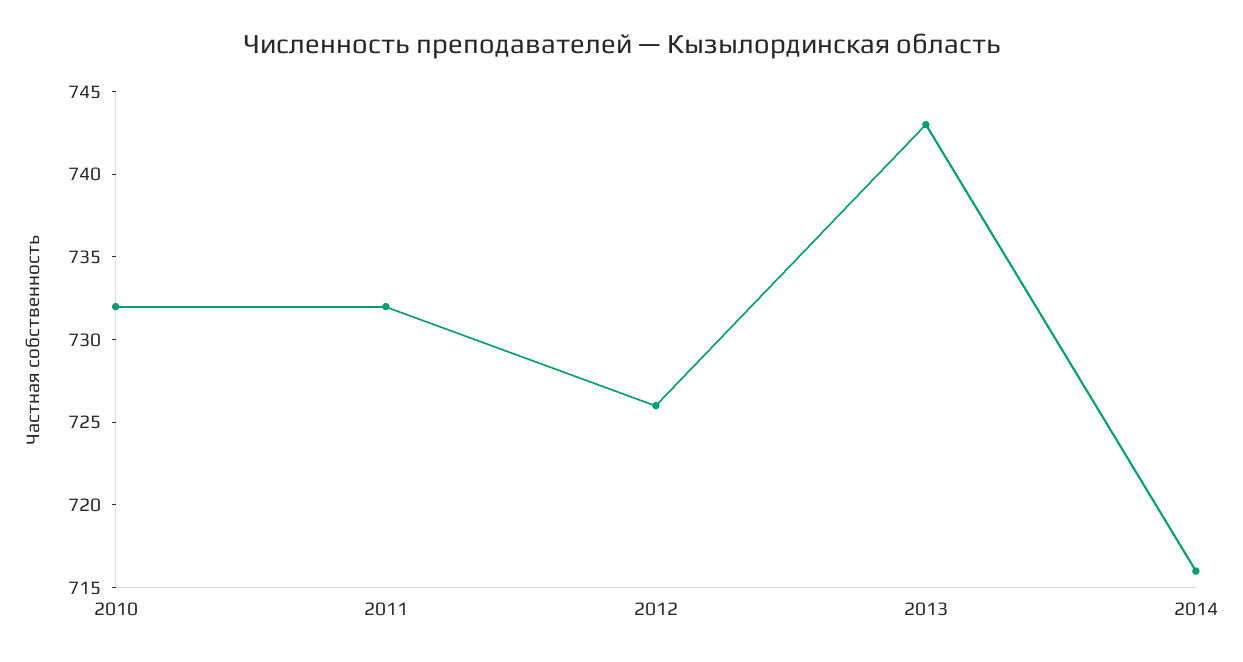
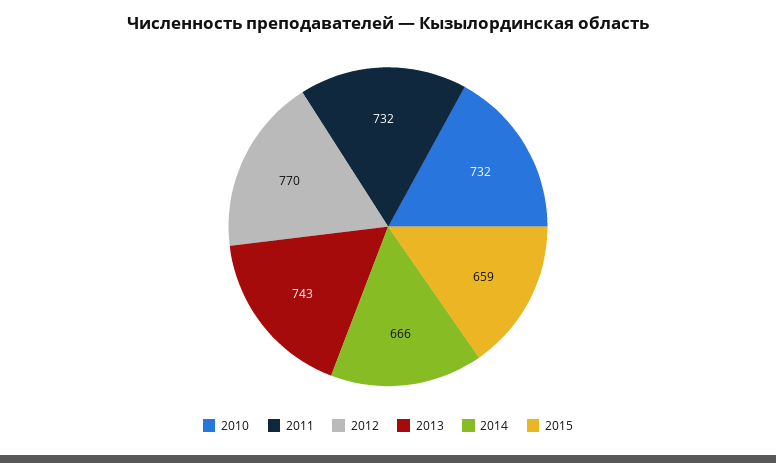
2012: 726 -> 770
2014: 716 -> 666
2015: none -> 659

